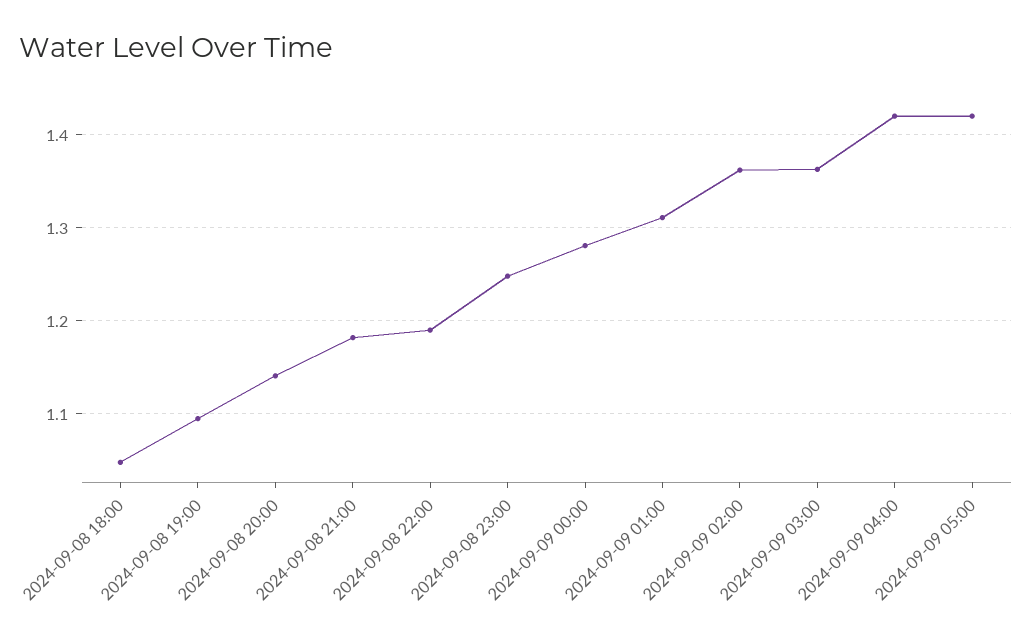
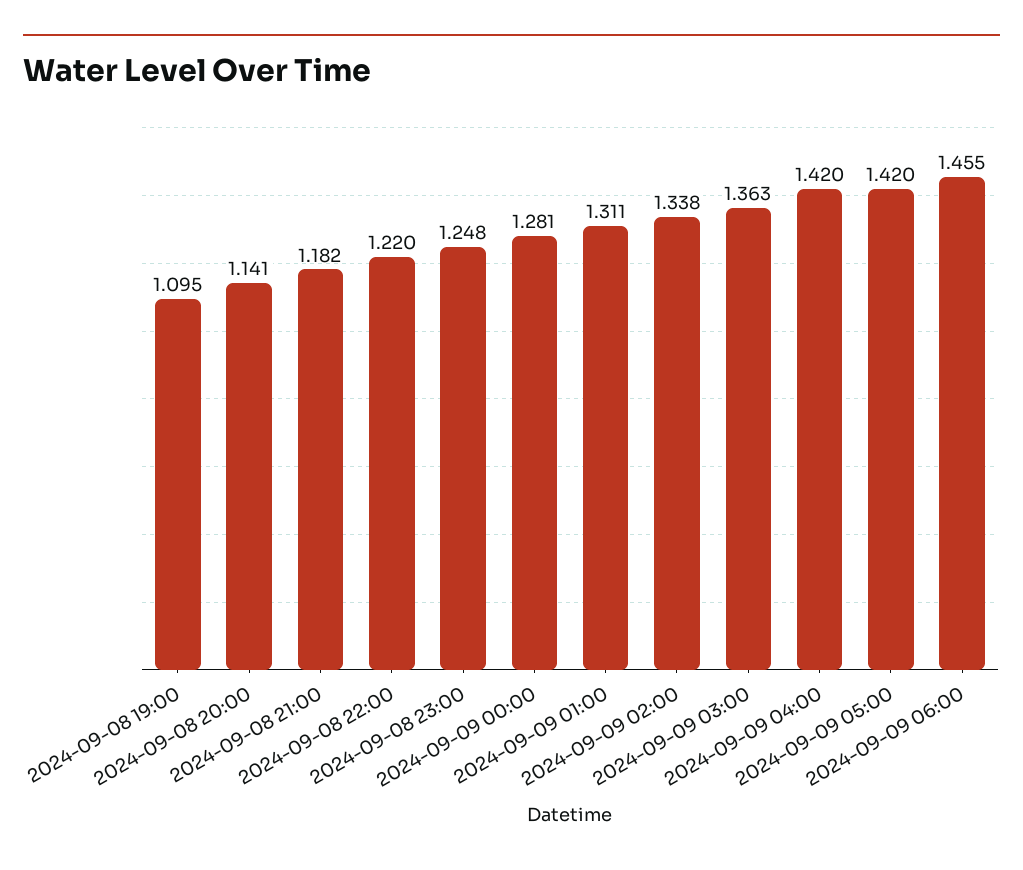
2024-09-08 18:00: 1.05 -> none
2024-09-08 22:00: 1.19 -> 1.22
2024-09-09 02:00: 1.36 -> 1.338
2024-09-09 06:00: none -> 1.455

